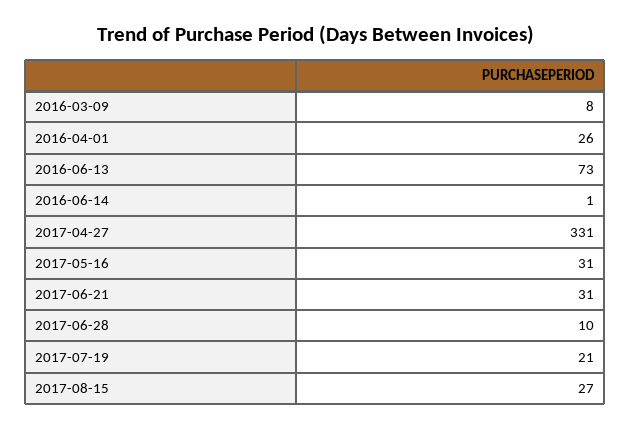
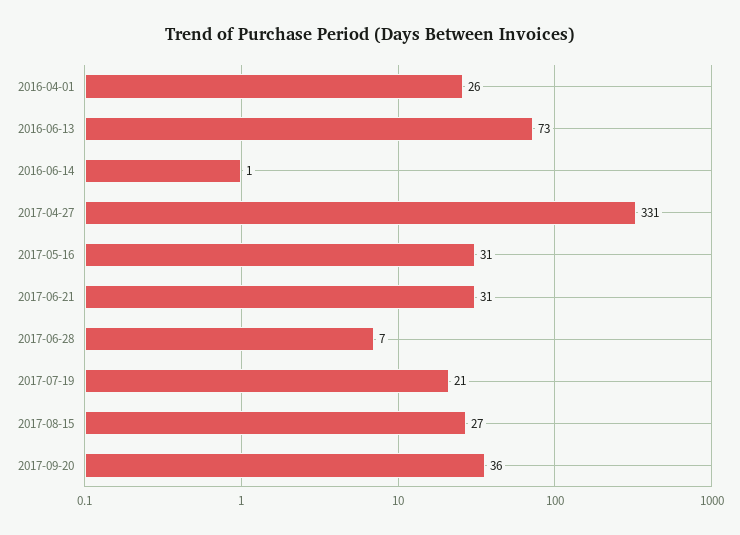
2016-03-09: 8 -> none
2017-06-28: 10 -> 7
2017-09-20: none -> 36

